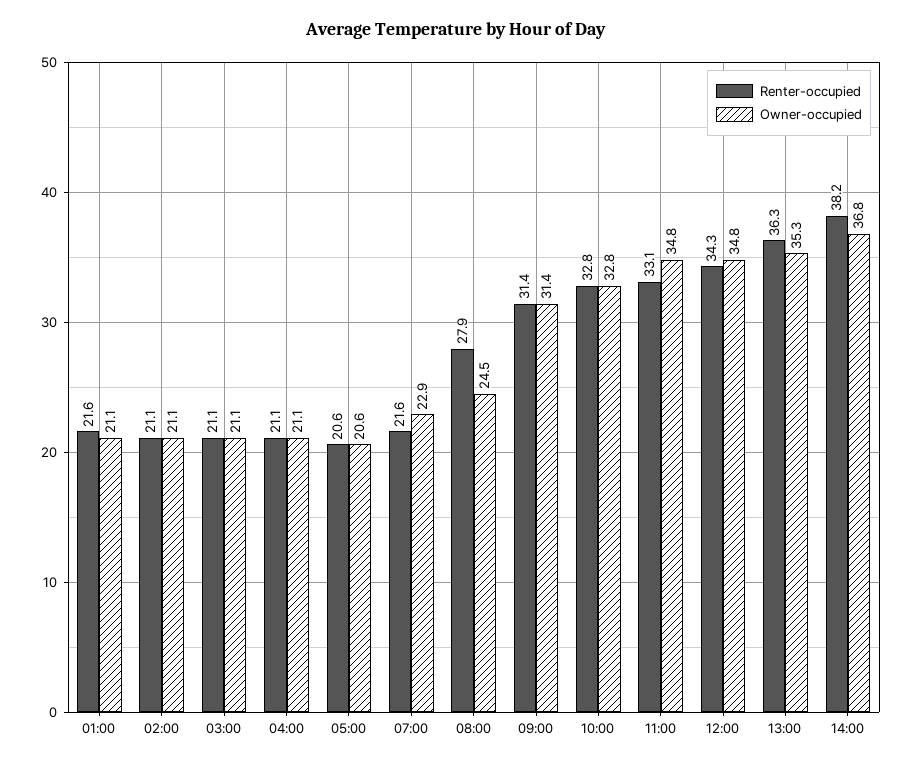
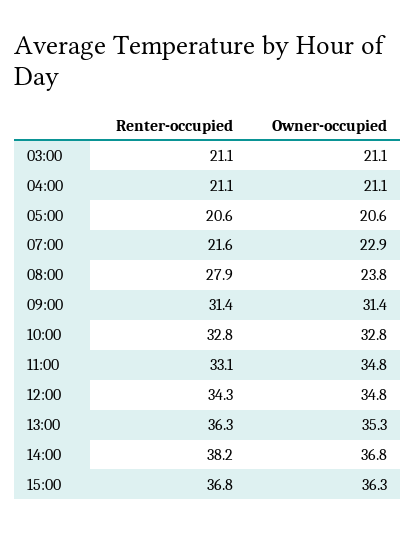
Renter-occupied, 01:00: 21.6 -> none
Owner-occupied, 01:00: 21.1 -> none
Renter-occupied, 02:00: 21.1 -> none
Owner-occupied, 02:00: 21.1 -> none
Owner-occupied, 08:00: 24.5 -> 23.8
Renter-occupied, 15:00: none -> 36.8
Owner-occupied, 15:00: none -> 36.3

